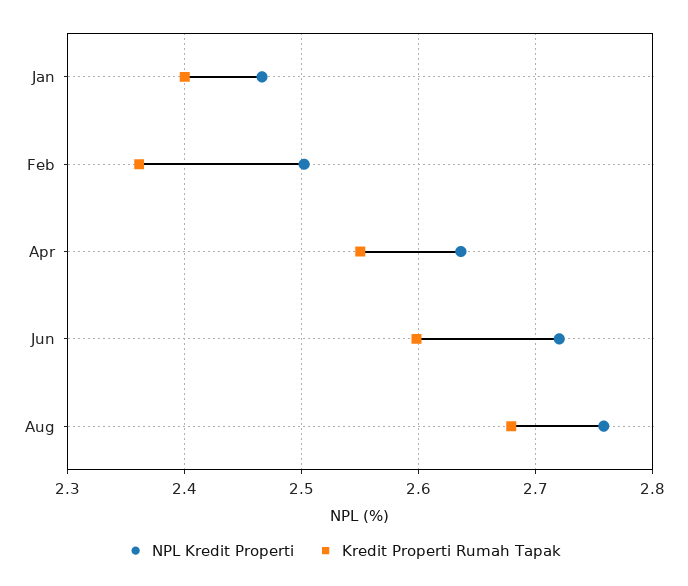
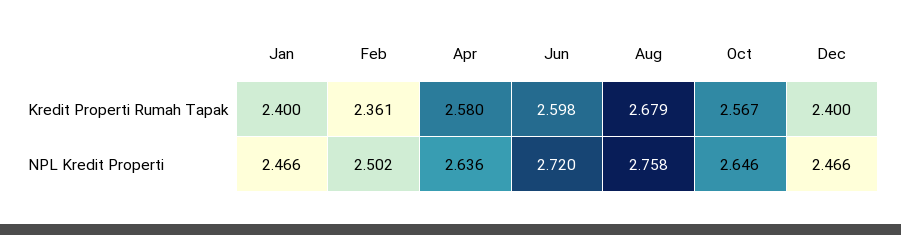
Kredit Properti Rumah Tapak, Apr: 2.55 -> 2.58
Kredit Properti Rumah Tapak, Oct: none -> 2.567
Kredit Properti Rumah Tapak, Dec: none -> 2.4
NPL Kredit Properti, Oct: none -> 2.646
NPL Kredit Properti, Dec: none -> 2.466

